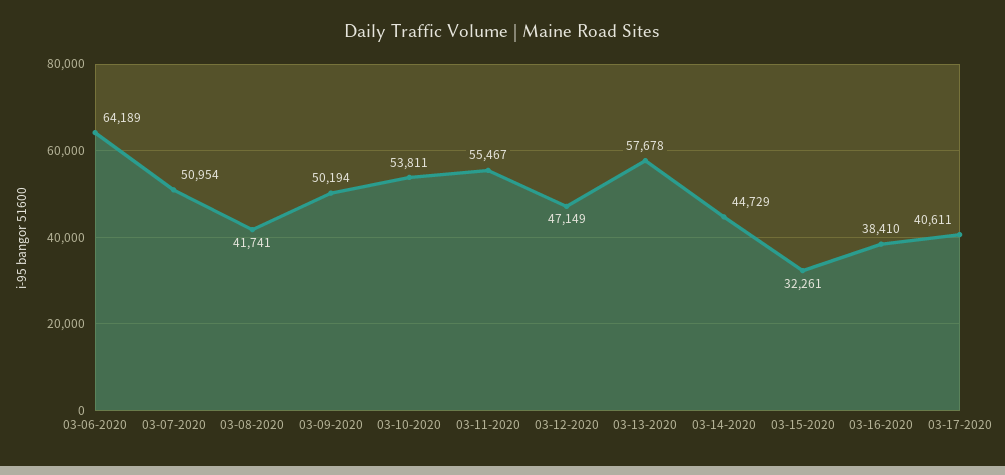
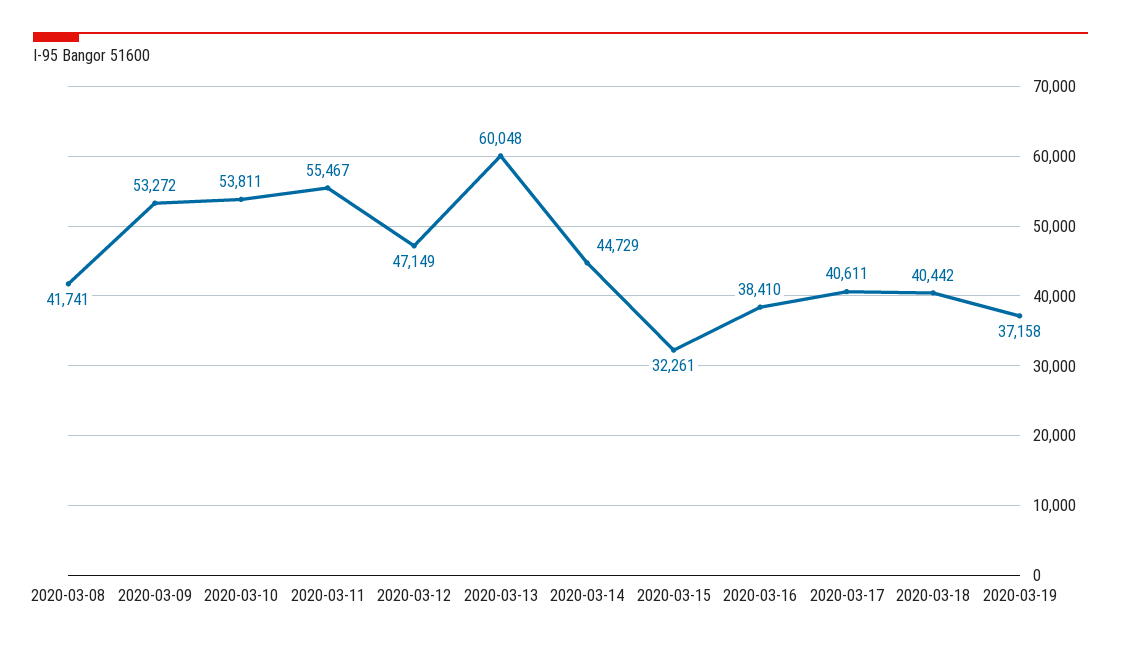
03-06-2020: 64189 -> none
03-07-2020: 50954 -> none
03-09-2020: 50194 -> 53272
03-13-2020: 57678 -> 60048
2020-03-18: none -> 40442
2020-03-19: none -> 37158

